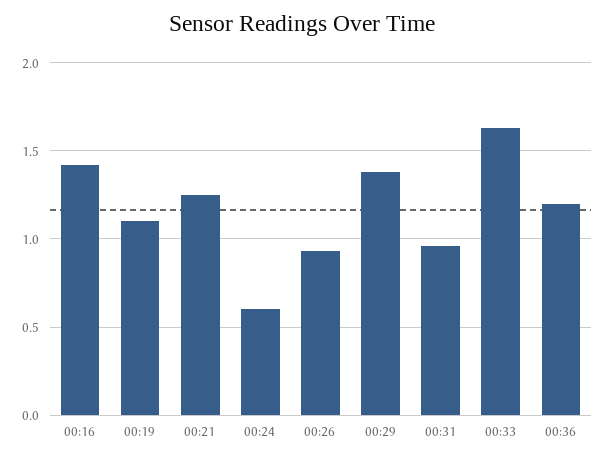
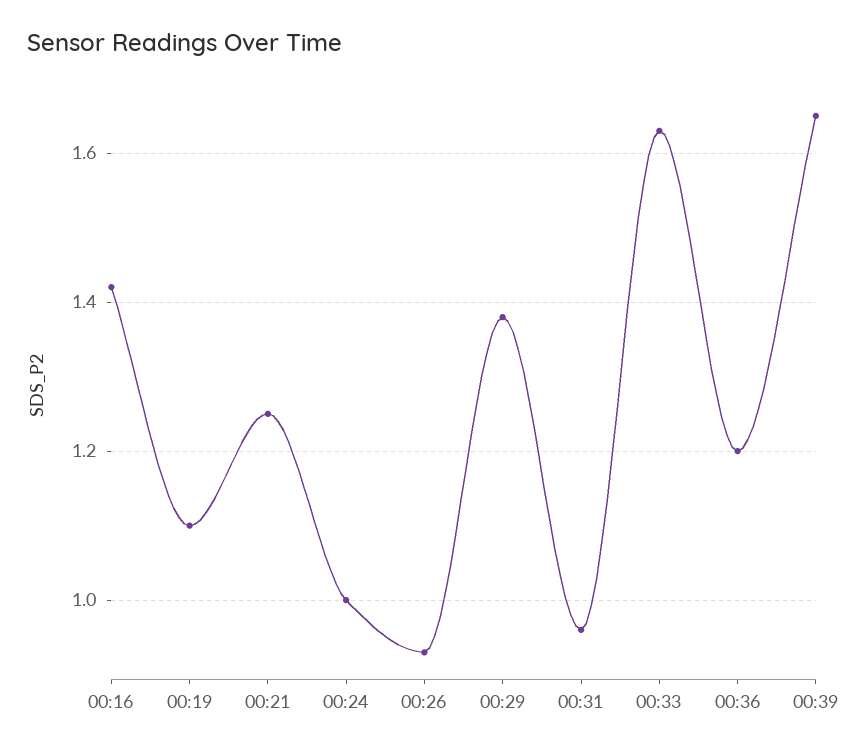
00:24: 0.6 -> 1
00:39: none -> 1.65

